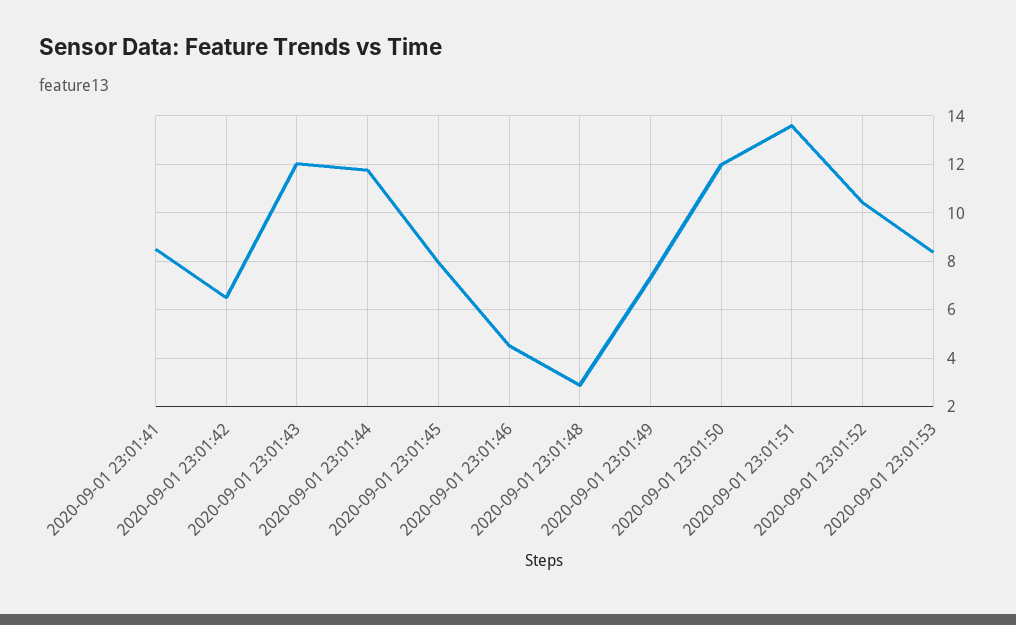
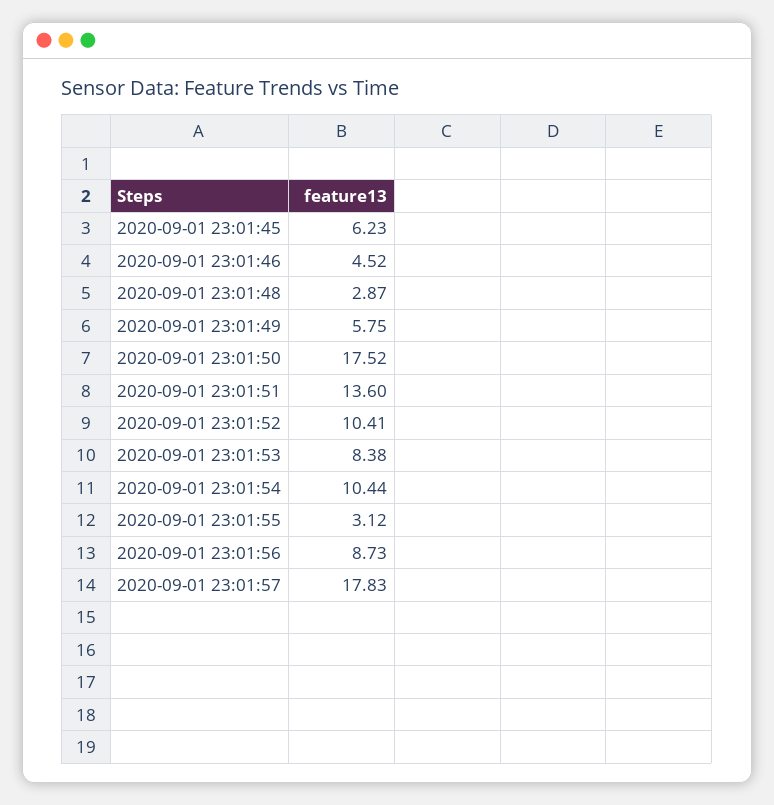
2020-09-01 23:01:41: 8.5 -> none
2020-09-01 23:01:42: 6.5 -> none
2020-09-01 23:01:43: 12 -> none
2020-09-01 23:01:44: 11.75 -> none
2020-09-01 23:01:45: 8 -> 6.23
2020-09-01 23:01:49: 7.25 -> 5.75
2020-09-01 23:01:50: 12 -> 17.52
2020-09-01 23:01:54: none -> 10.44
2020-09-01 23:01:55: none -> 3.12
2020-09-01 23:01:56: none -> 8.73
2020-09-01 23:01:57: none -> 17.83

